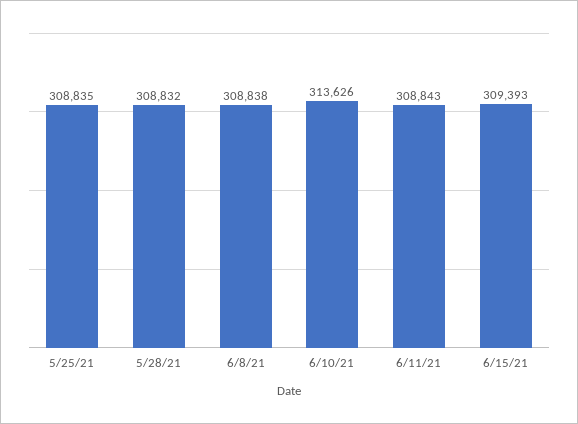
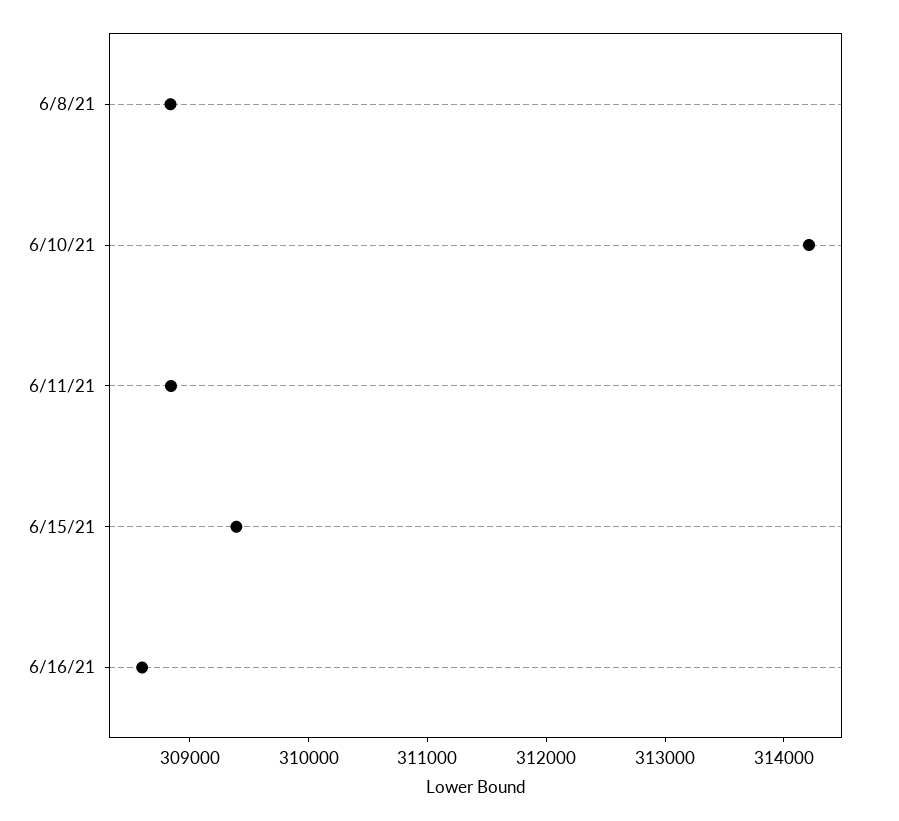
5/25/21: 308835 -> none
5/28/21: 308832 -> none
6/10/21: 313626 -> 314200
6/16/21: none -> 308600

